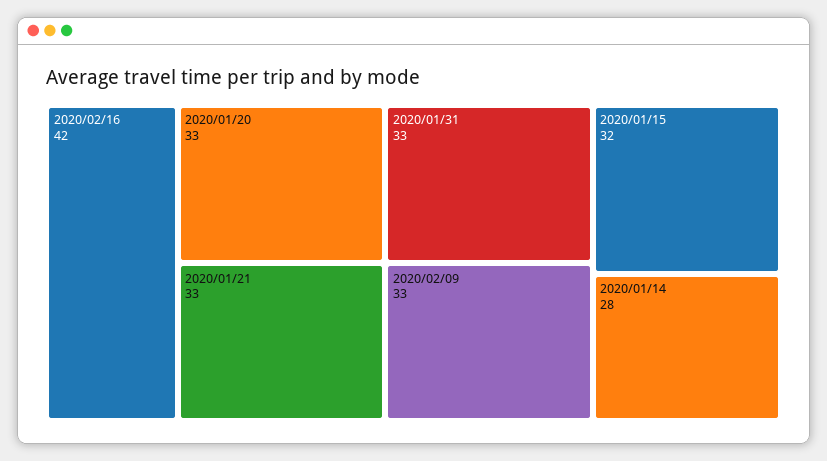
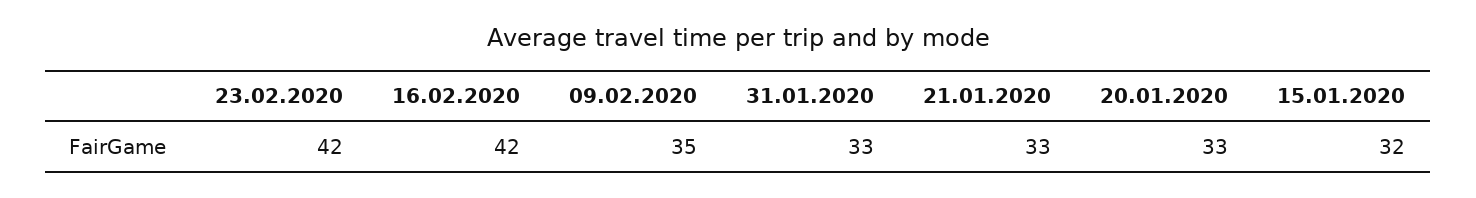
2020/02/09: 33 -> 35
2020/01/14: 28 -> none
23.02.2020: none -> 42

